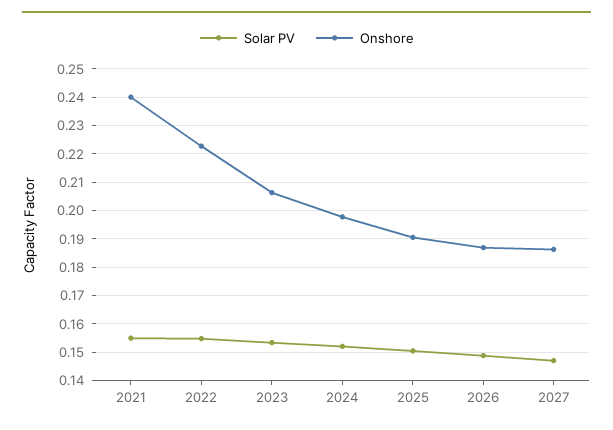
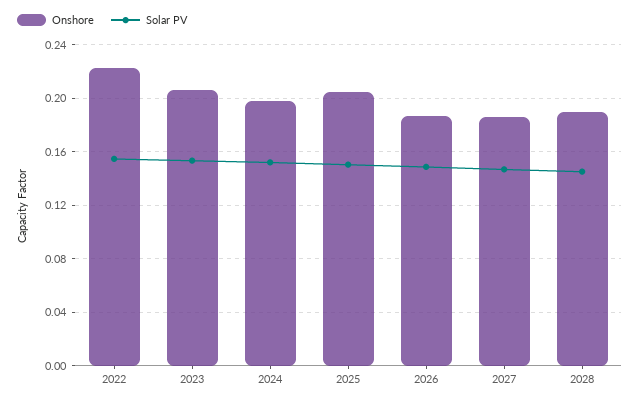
Solar PV, 2021: 0.155 -> none
Onshore, 2021: 0.24 -> none
Onshore, 2025: 0.19 -> 0.205
Onshore, 2028: none -> 0.19
Solar PV, 2028: none -> 0.145

